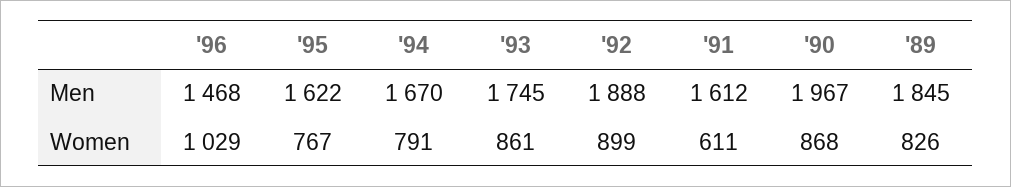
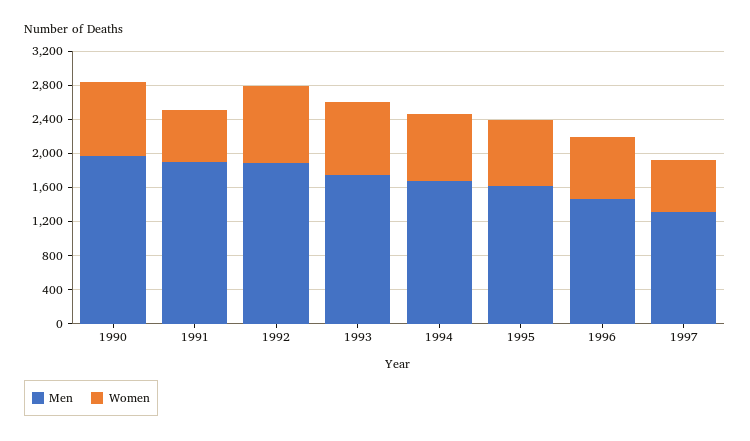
Men, '91: 1612 -> 1900
Men, '89: 1845 -> none
Women, '96: 1029 -> 700
Women, '89: 826 -> none
Men, 1997: none -> 1300
Women, 1997: none -> 600

